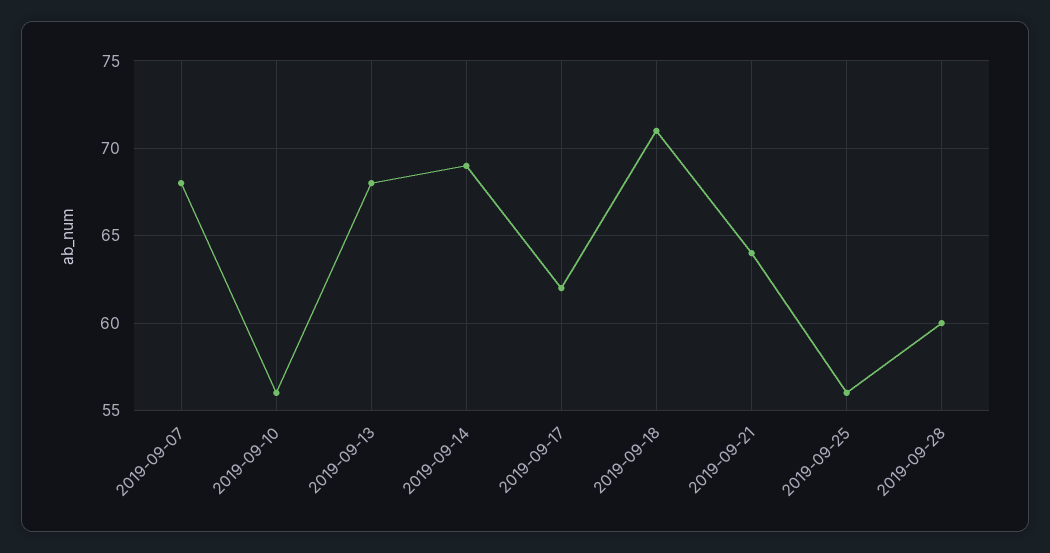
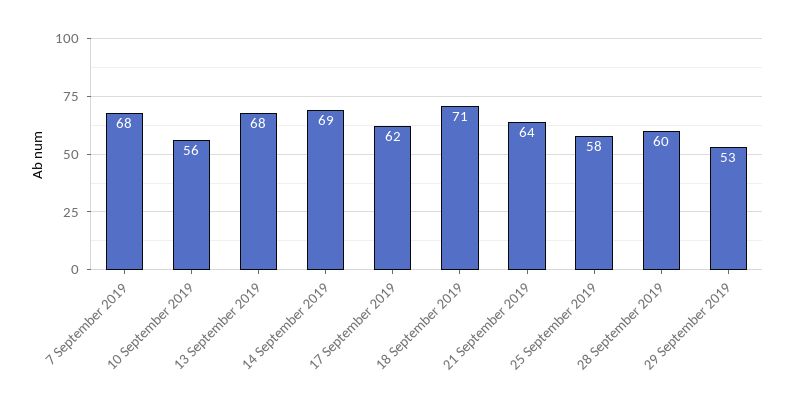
2019-09-25: 56 -> 58
29 September 2019: none -> 53

